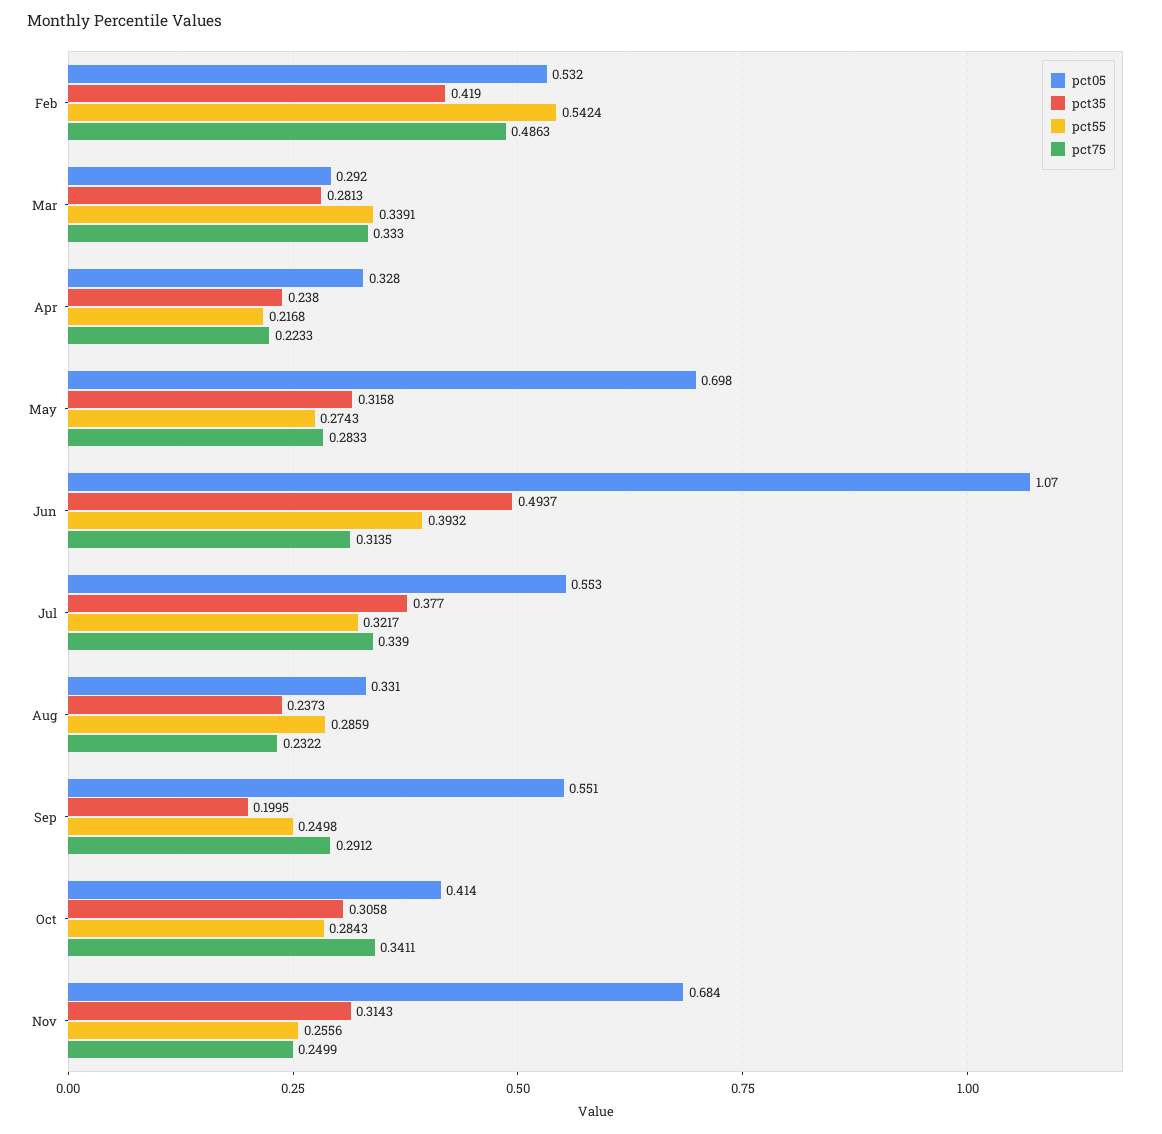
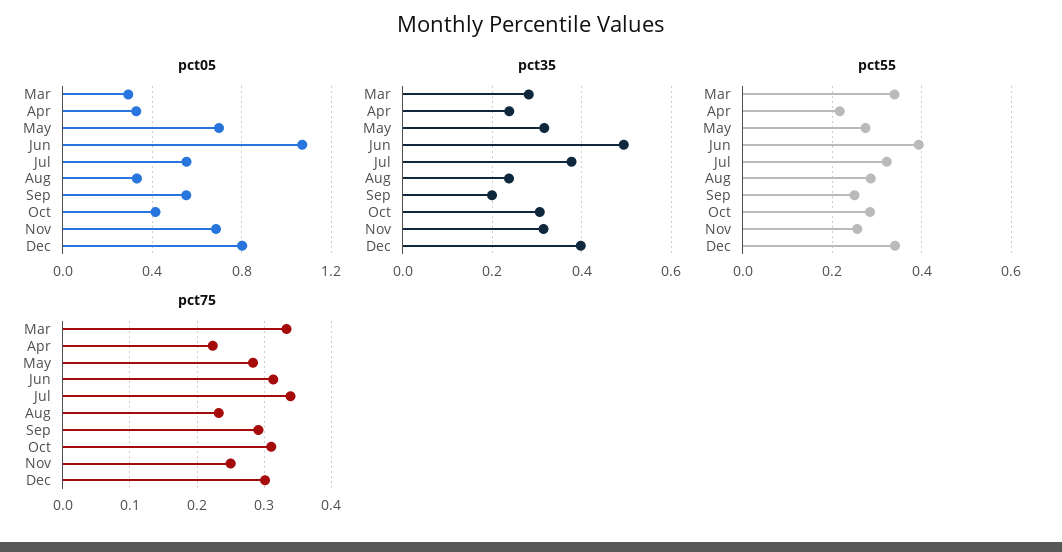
pct05, Feb: 0.532 -> none
pct35, Feb: 0.419 -> none
pct55, Feb: 0.5424 -> none
pct75, Feb: 0.4863 -> none
pct75, Oct: 0.3411 -> 0.31
pct05, Dec: none -> 0.8
pct35, Dec: none -> 0.4
pct55, Dec: none -> 0.34
pct75, Dec: none -> 0.3

